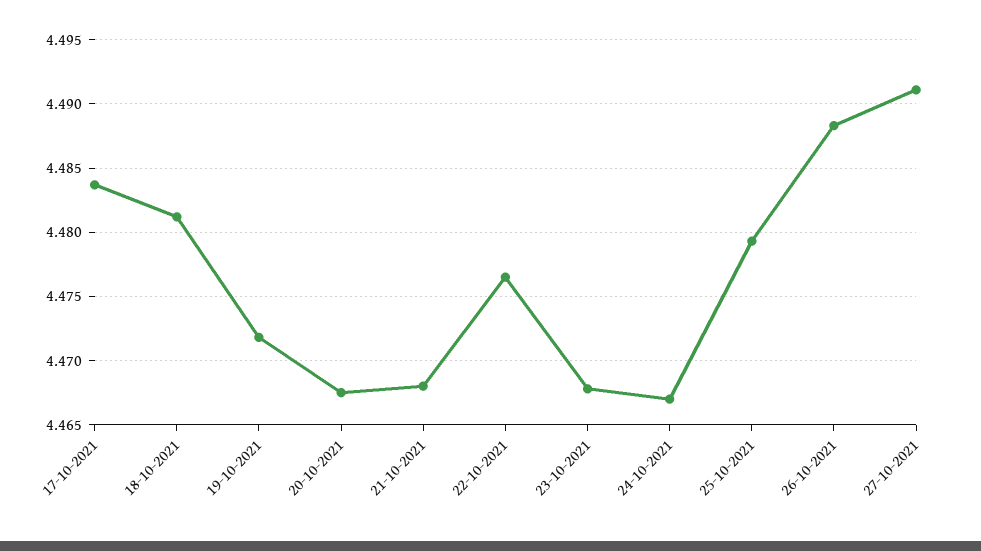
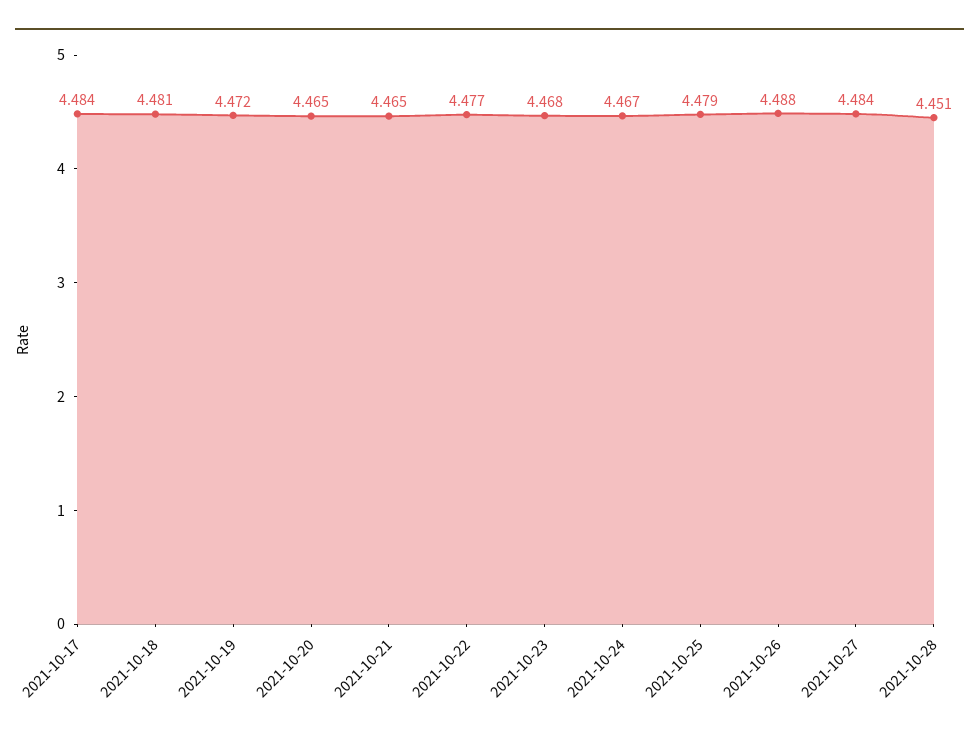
20-10-2021: 4.4675 -> 4.465
21-10-2021: 4.468 -> 4.465
27-10-2021: 4.491 -> 4.484
2021-10-28: none -> 4.451

